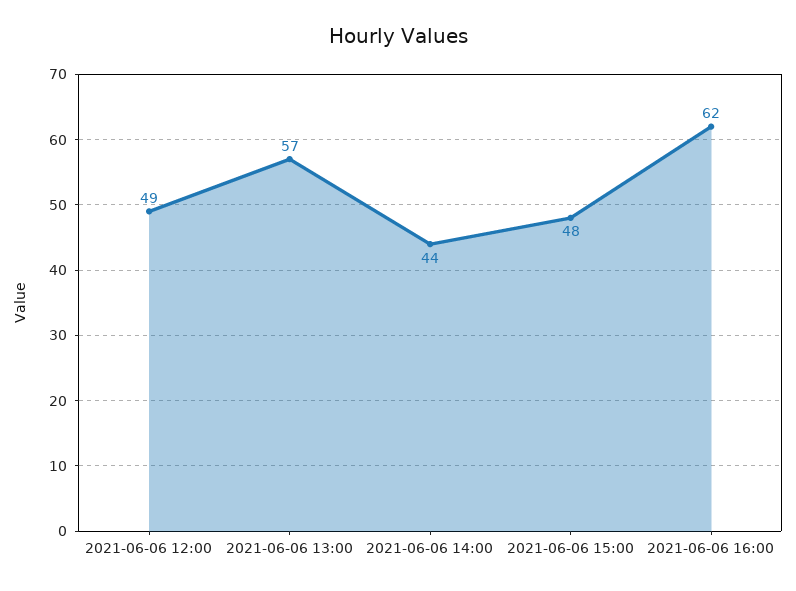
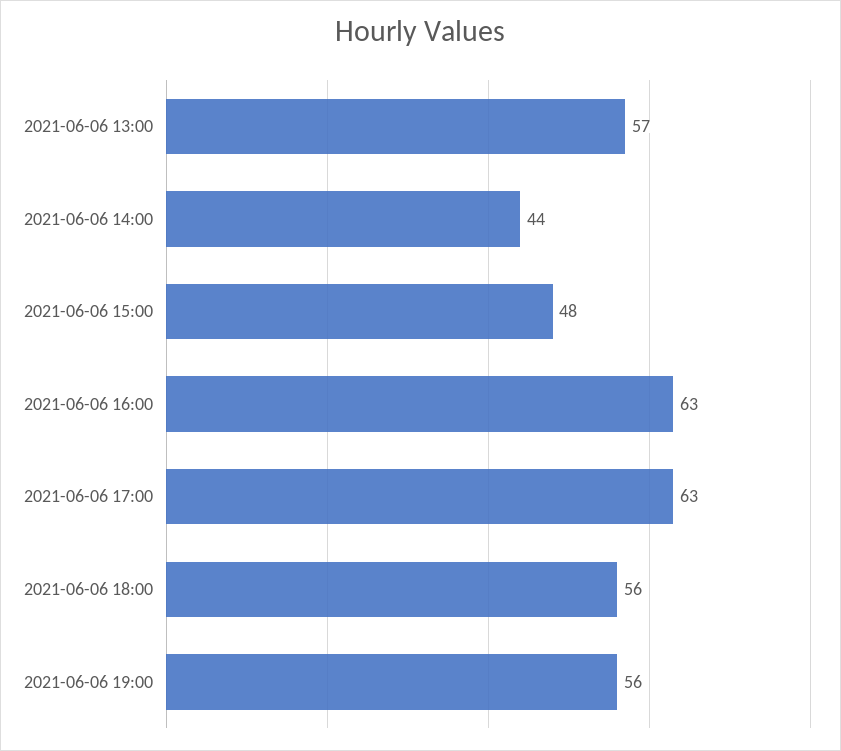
2021-06-06 12:00: 49 -> none
2021-06-06 16:00: 62 -> 63
2021-06-06 17:00: none -> 63
2021-06-06 18:00: none -> 56
2021-06-06 19:00: none -> 56

